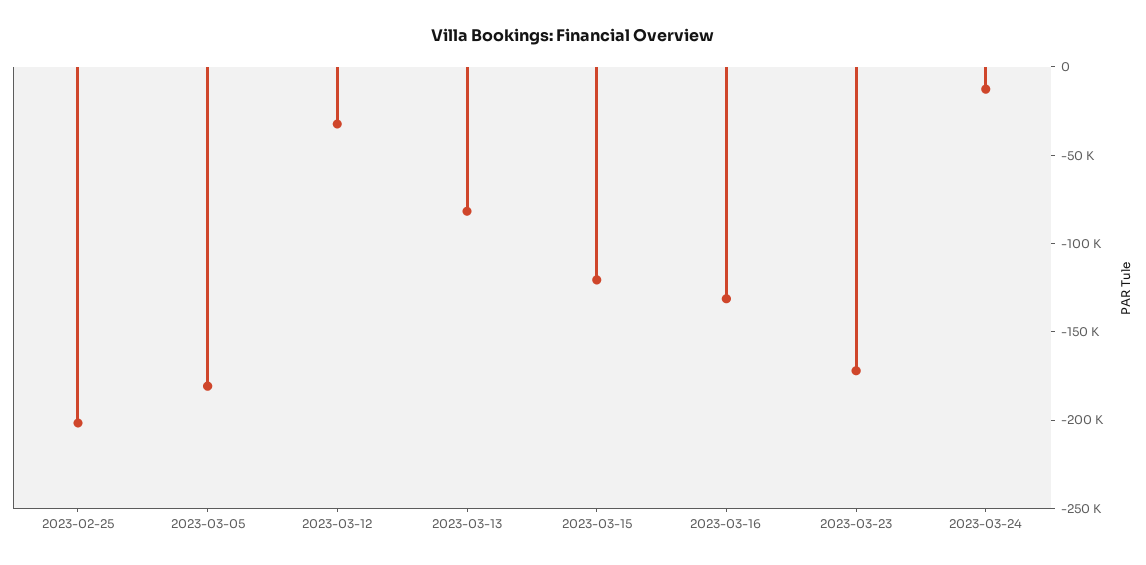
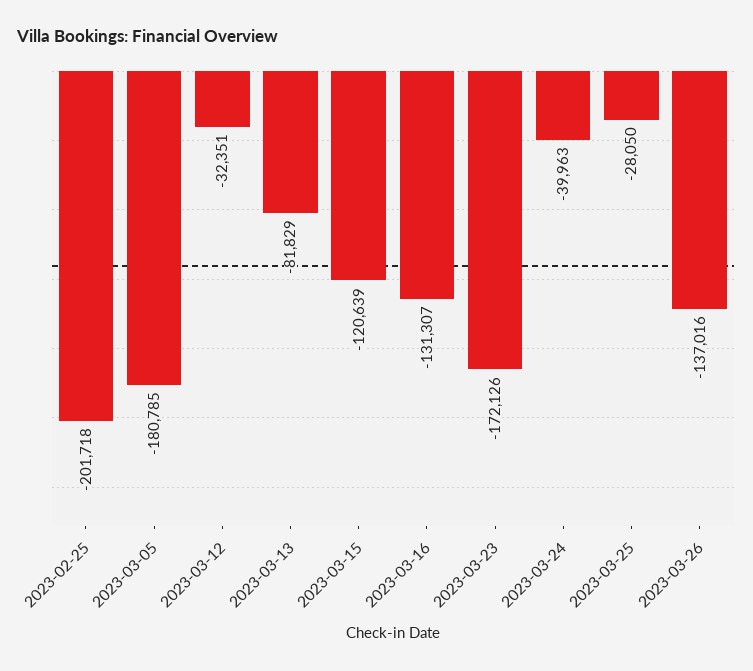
2023-03-24: -10000 -> -39963
2023-03-25: none -> -28050
2023-03-26: none -> -137016

